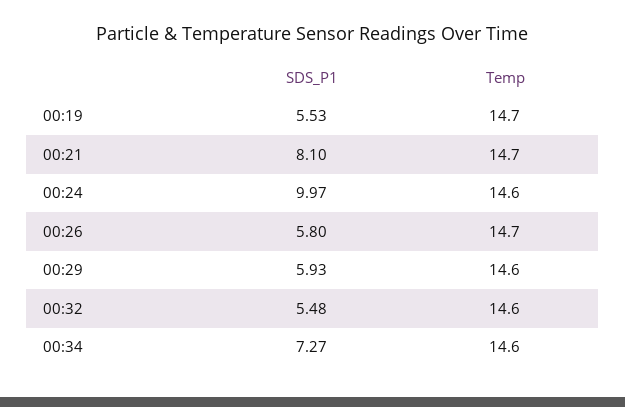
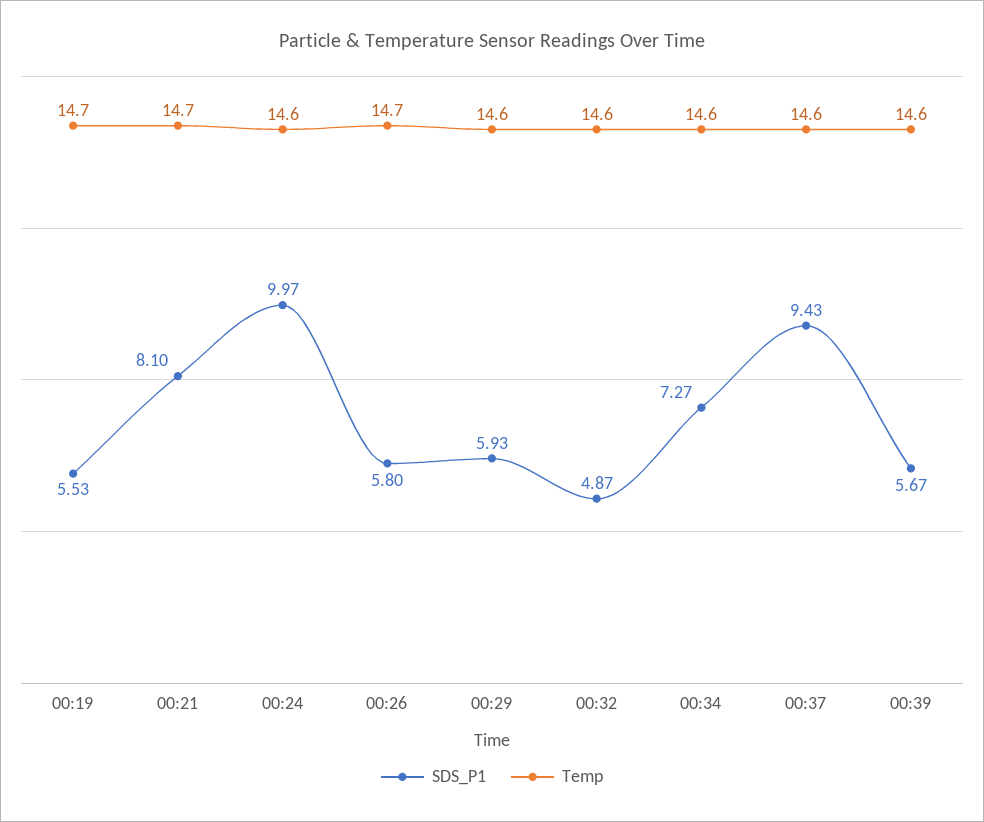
SDS_P1, 00:32: 5.48 -> 4.87
SDS_P1, 00:37: none -> 9.43
Temp, 00:37: none -> 14.6
SDS_P1, 00:39: none -> 5.67
Temp, 00:39: none -> 14.6

